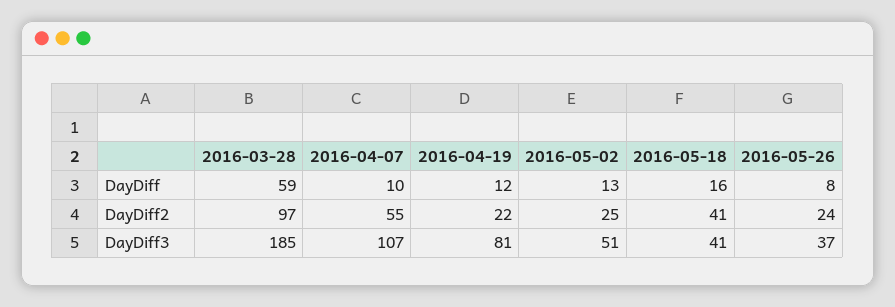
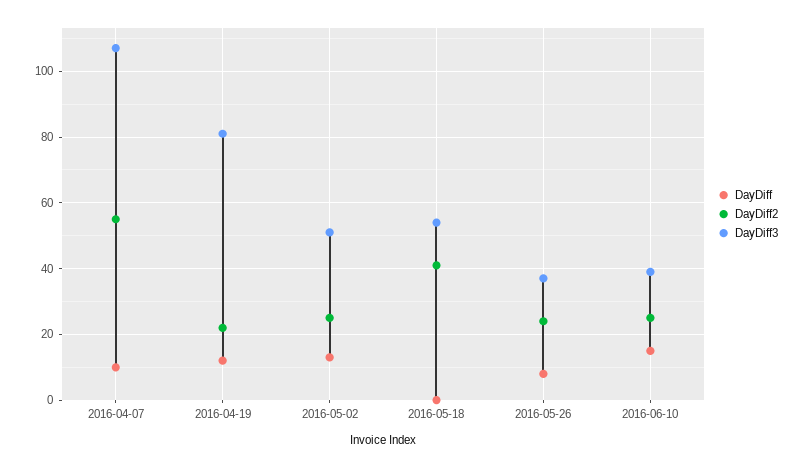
DayDiff, 2016-03-28: 59 -> none
DayDiff, 2016-05-18: 16 -> 0
DayDiff2, 2016-03-28: 97 -> none
DayDiff3, 2016-03-28: 185 -> none
DayDiff3, 2016-05-18: 41 -> 55
DayDiff, 2016-06-10: none -> 15
DayDiff2, 2016-06-10: none -> 25
DayDiff3, 2016-06-10: none -> 40

